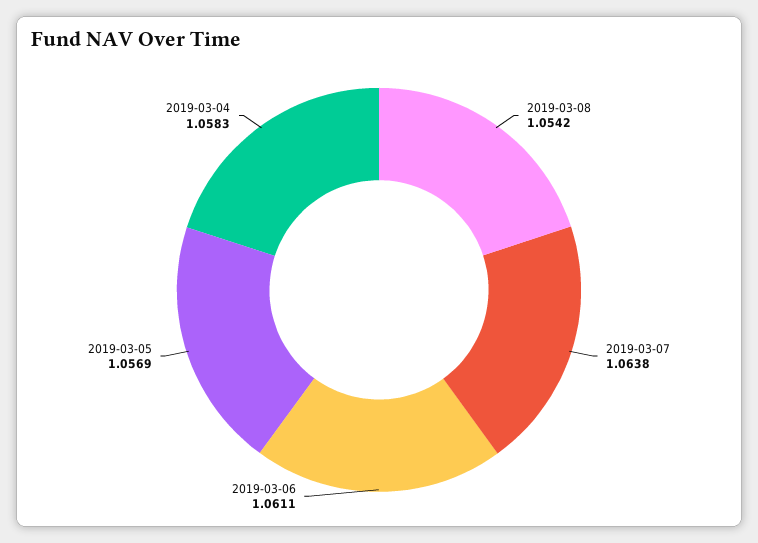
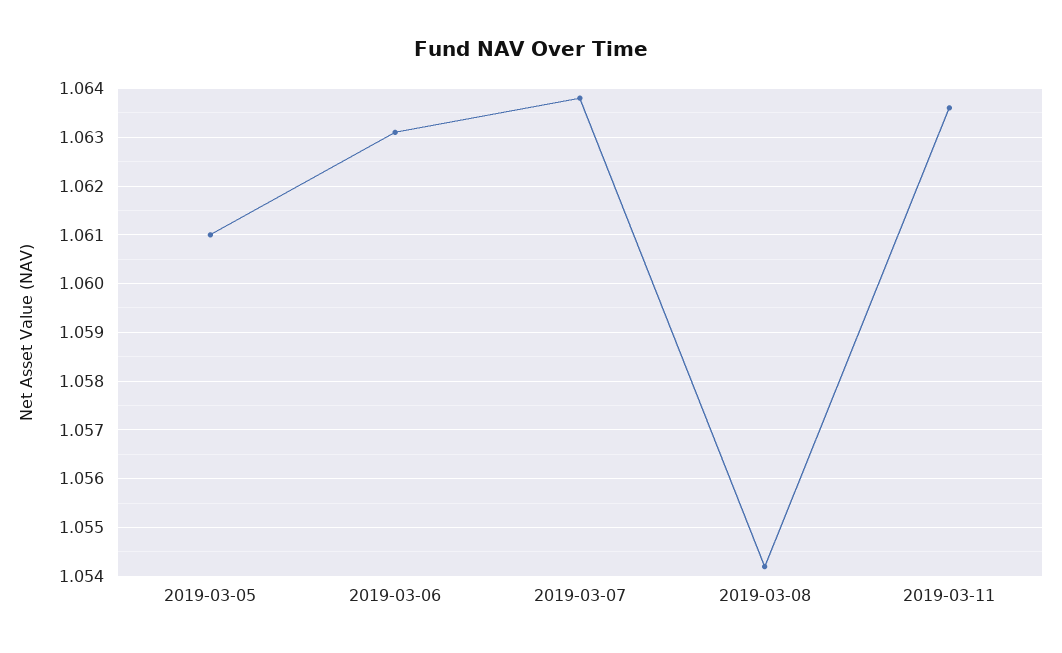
2019-03-06: 1.0611 -> 1.063
2019-03-05: 1.0569 -> 1.061
2019-03-04: 1.0583 -> none
2019-03-11: none -> 1.0635

